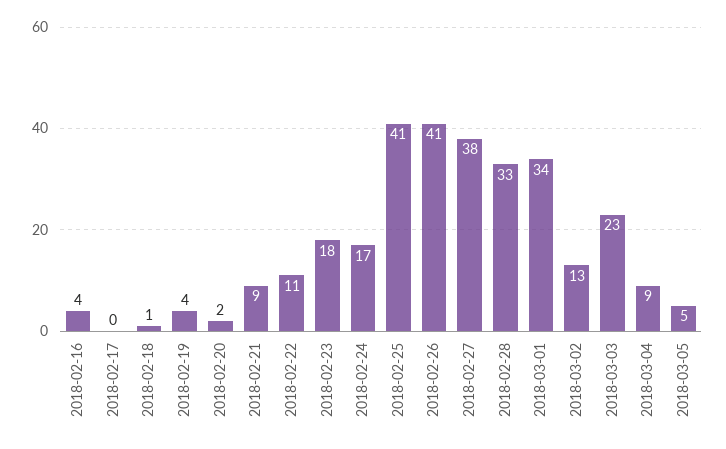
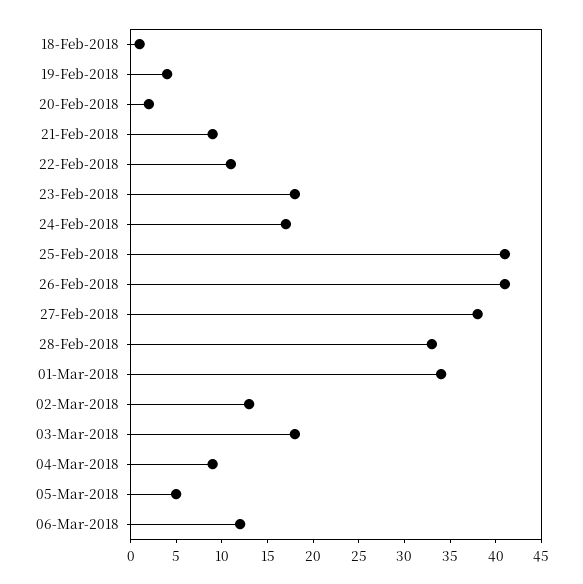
2018-02-16: 4 -> none
2018-02-17: 0 -> none
2018-03-03: 23 -> 18
06-Mar-2018: none -> 12

